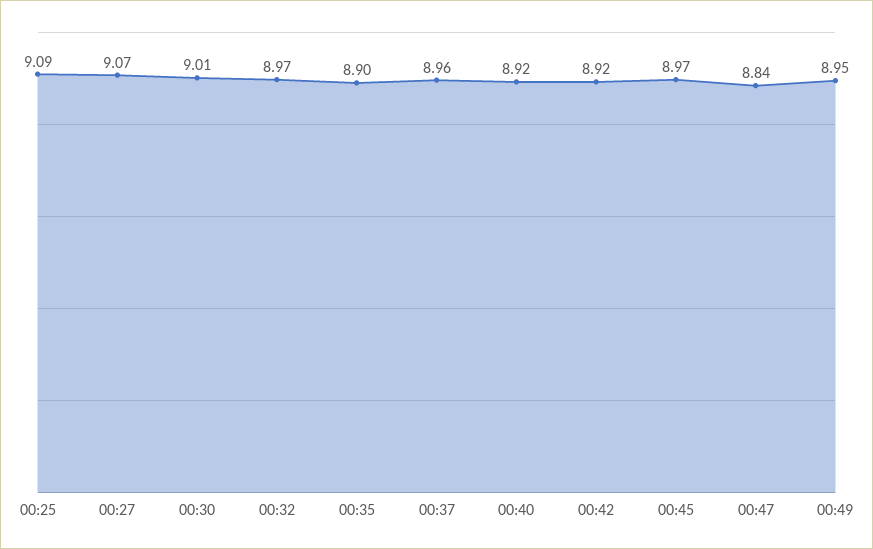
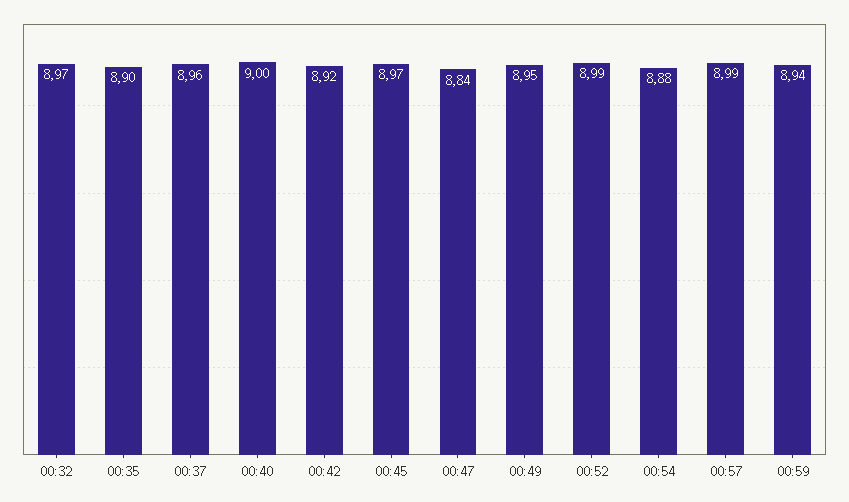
00:25: 9.09 -> none
00:27: 9.07 -> none
00:30: 9.01 -> none
00:40: 8.92 -> 9
00:52: none -> 8.99
00:54: none -> 8.88
00:57: none -> 8.99
00:59: none -> 8.94

